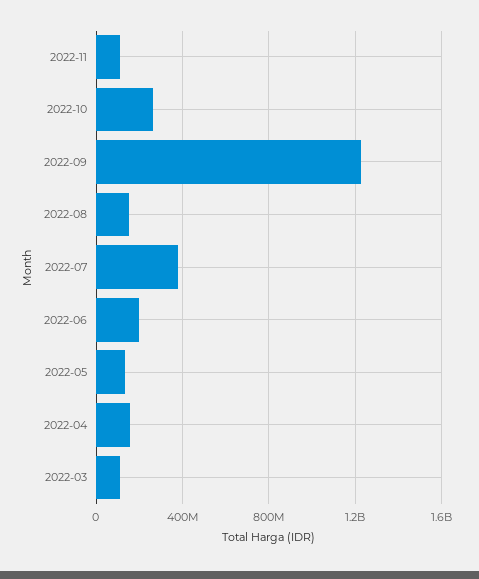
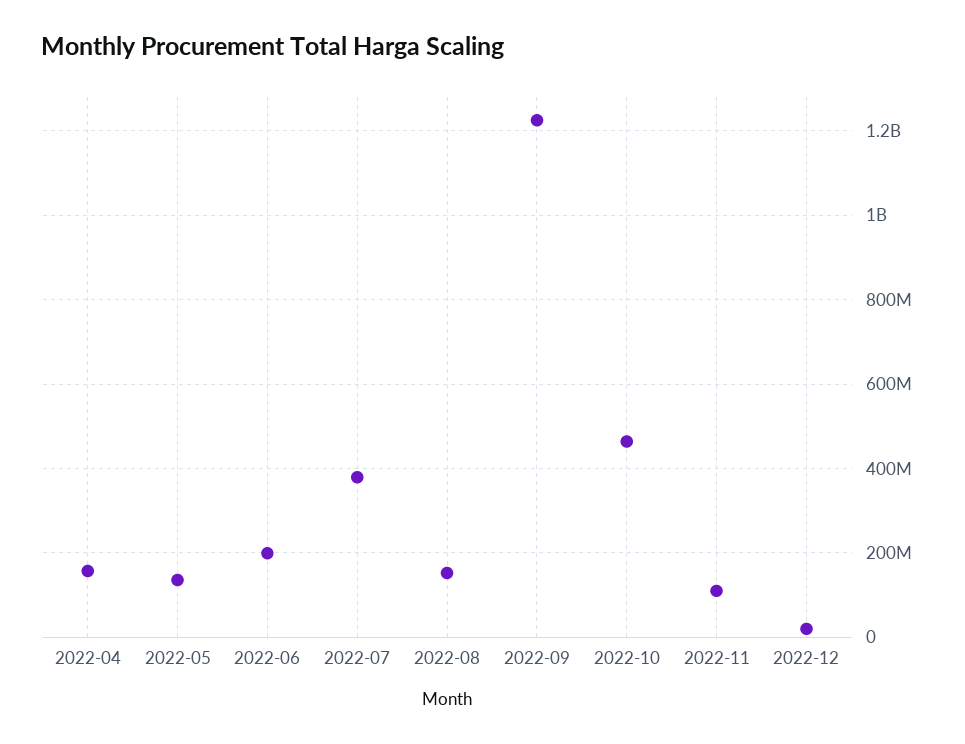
2022-10: 250000000 -> 460000000
2022-03: 100000000 -> none
2022-12: none -> 20000000

